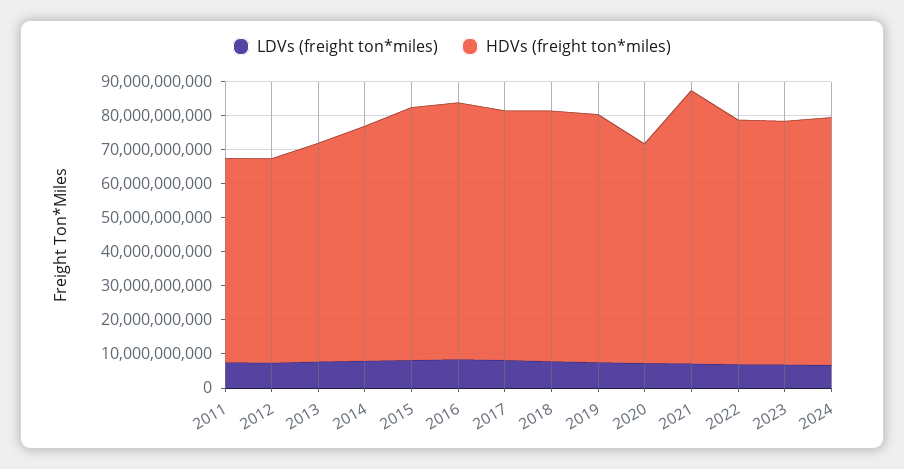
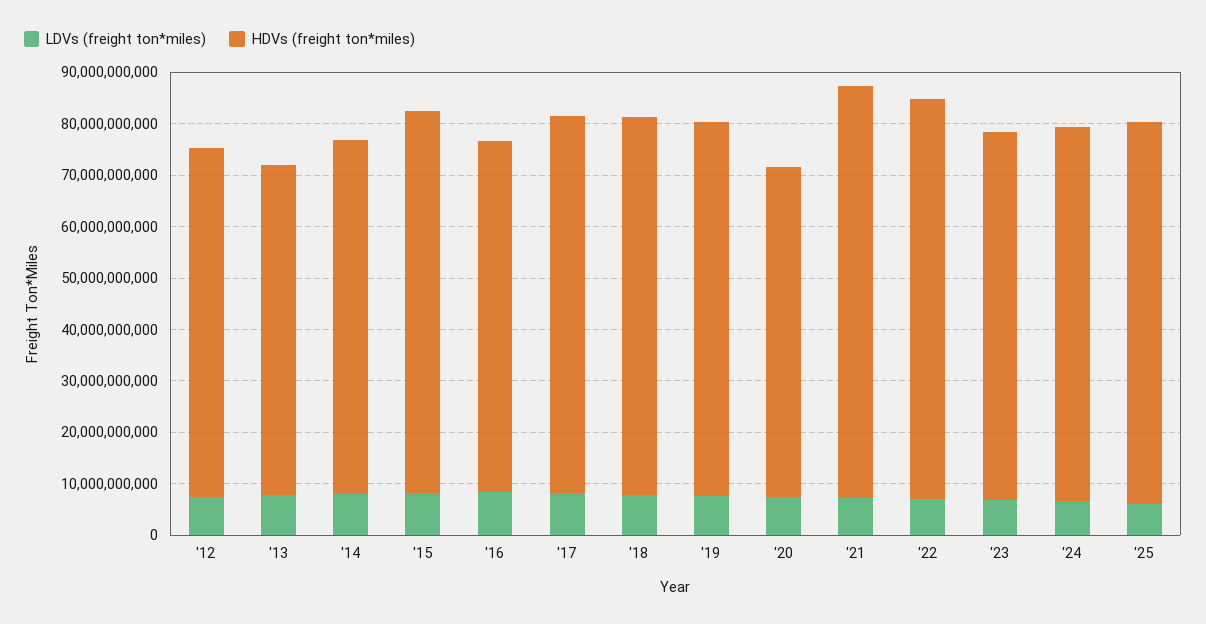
LDVs (freight ton*miles), 2011: 7500000000 -> none
HDVs (freight ton*miles), 2011: 60000000000 -> none
HDVs (freight ton*miles), 2012: 60000000000 -> 68000000000
HDVs (freight ton*miles), 2016: 75000000000 -> 68000000000
HDVs (freight ton*miles), 2022: 72500000000 -> 78000000000
LDVs (freight ton*miles), '25: none -> 6000000000
HDVs (freight ton*miles), '25: none -> 74000000000

